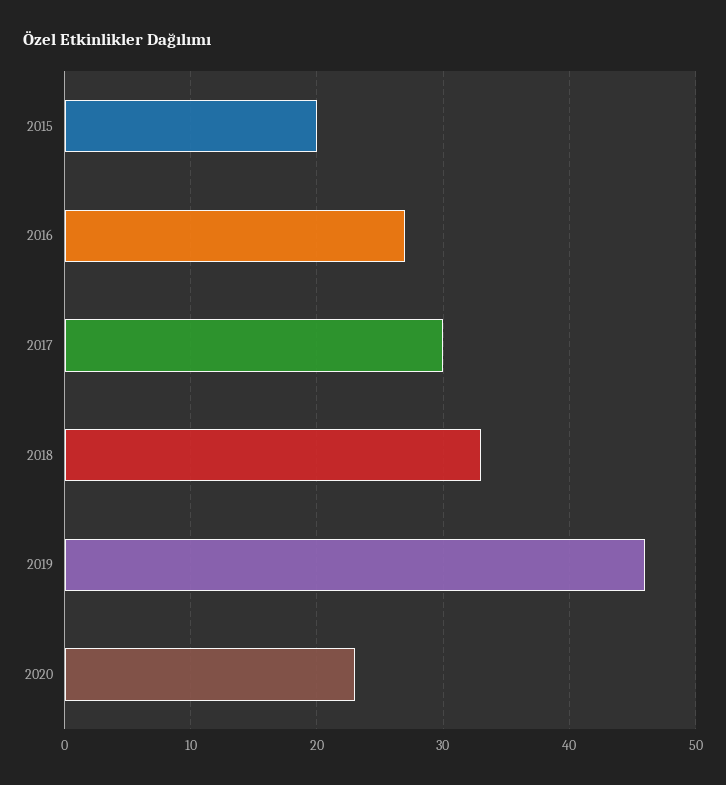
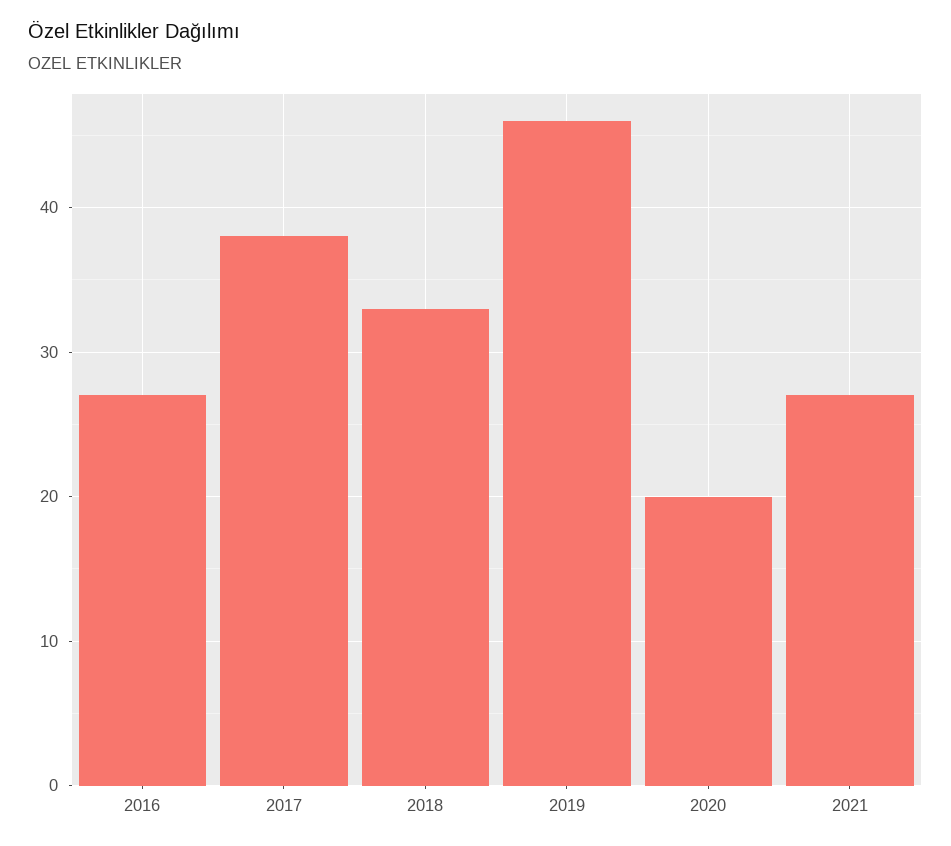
2015: 20 -> none
2017: 30 -> 38
2020: 23 -> 20
2021: none -> 27

